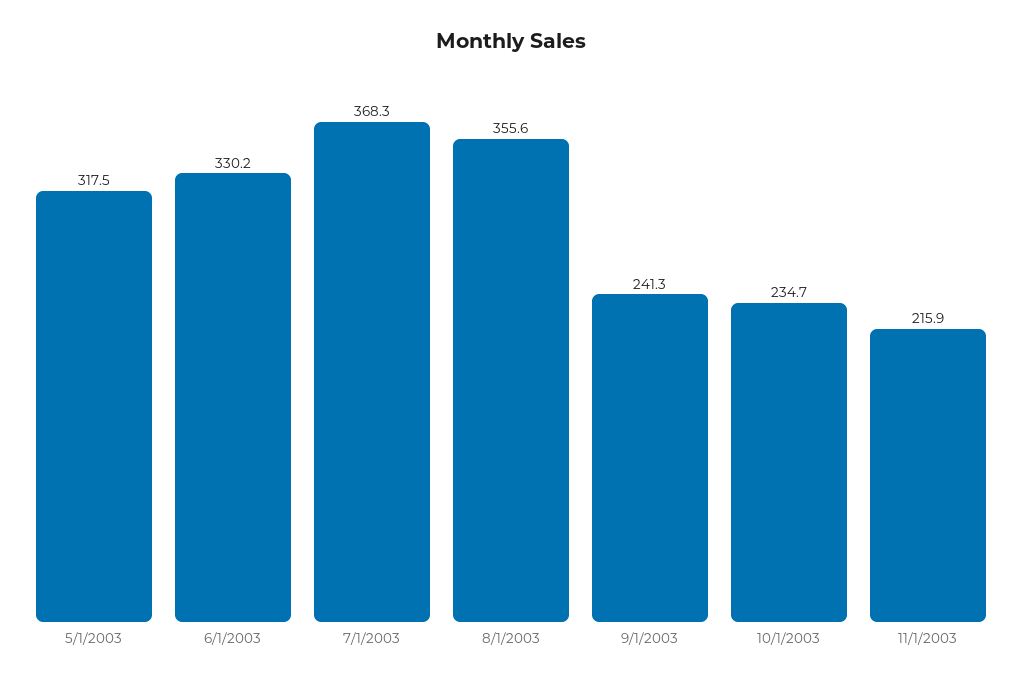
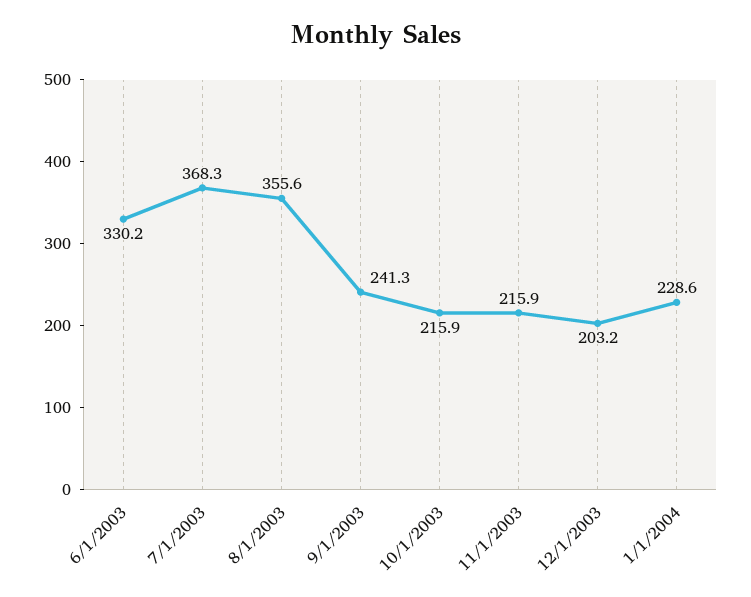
5/1/2003: 317.5 -> none
10/1/2003: 234.7 -> 215.9
12/1/2003: none -> 203.2
1/1/2004: none -> 228.6

